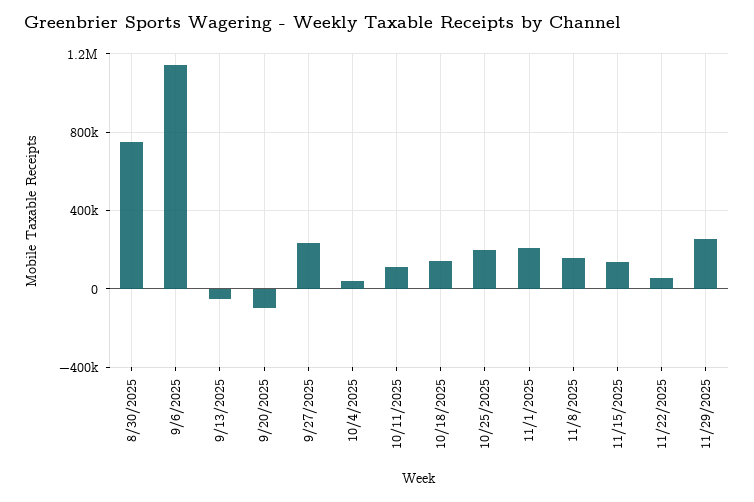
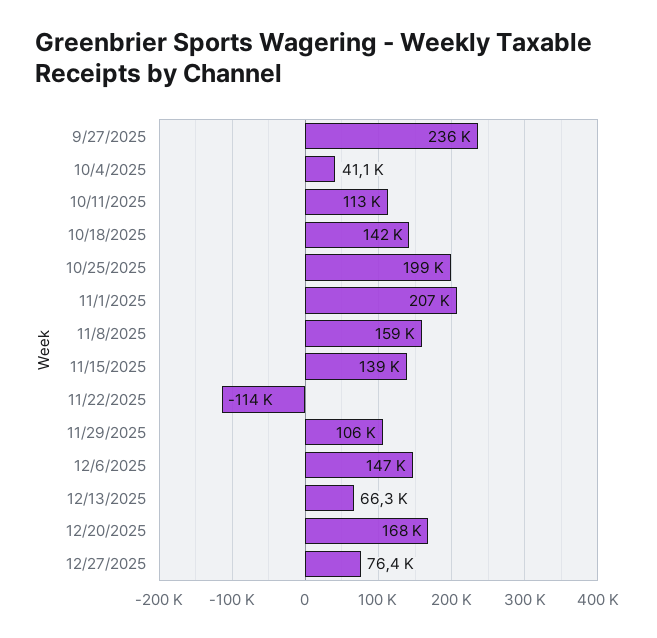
8/30/2025: 750000 -> none
9/6/2025: 1150000 -> none
9/13/2025: -50000 -> none
9/20/2025: -100000 -> none
11/22/2025: 50000 -> -114000
11/29/2025: 250000 -> 106000
12/6/2025: none -> 147000
12/13/2025: none -> 66300
12/20/2025: none -> 168000
12/27/2025: none -> 76400

